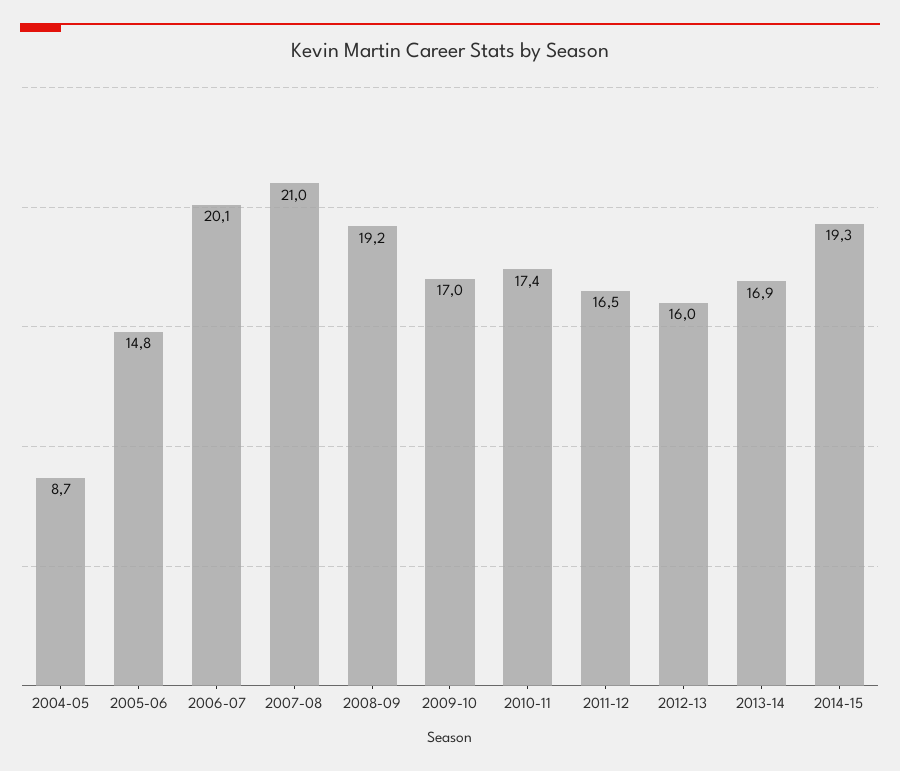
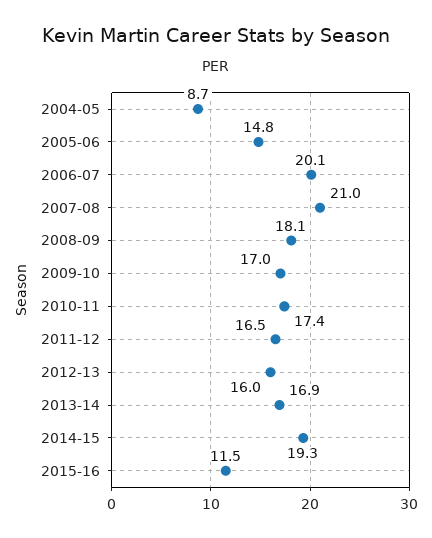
2008-09: 19.2 -> 18.1
2015-16: none -> 11.5

